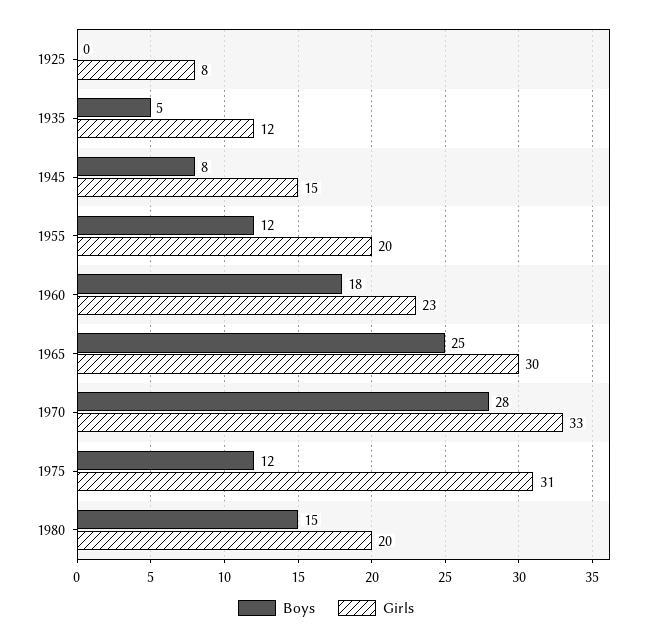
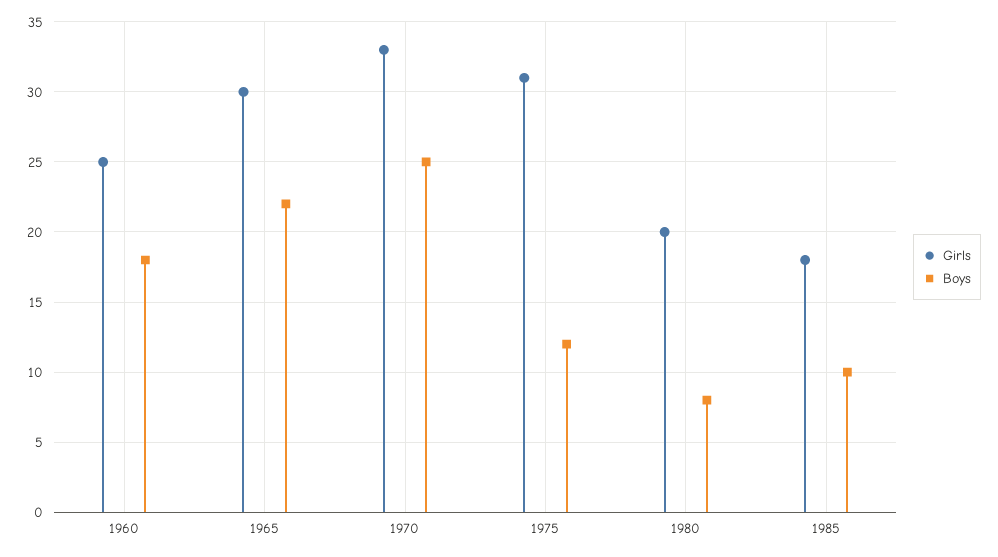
Boys, 1925: 0 -> none
Girls, 1925: 8 -> none
Boys, 1935: 5 -> none
Girls, 1935: 12 -> none
Boys, 1945: 8 -> none
Girls, 1945: 15 -> none
Boys, 1955: 12 -> none
Girls, 1955: 20 -> none
Girls, 1960: 23 -> 25
Boys, 1965: 25 -> 22
Boys, 1970: 28 -> 25
Boys, 1980: 15 -> 8
Girls, 1985: none -> 18
Boys, 1985: none -> 10

